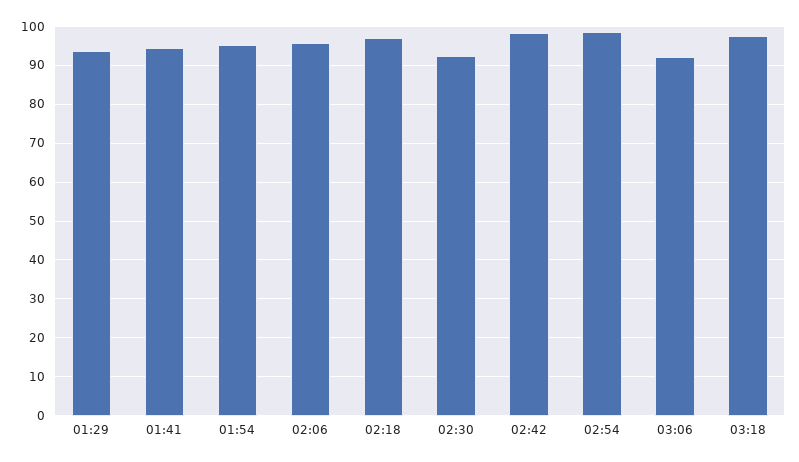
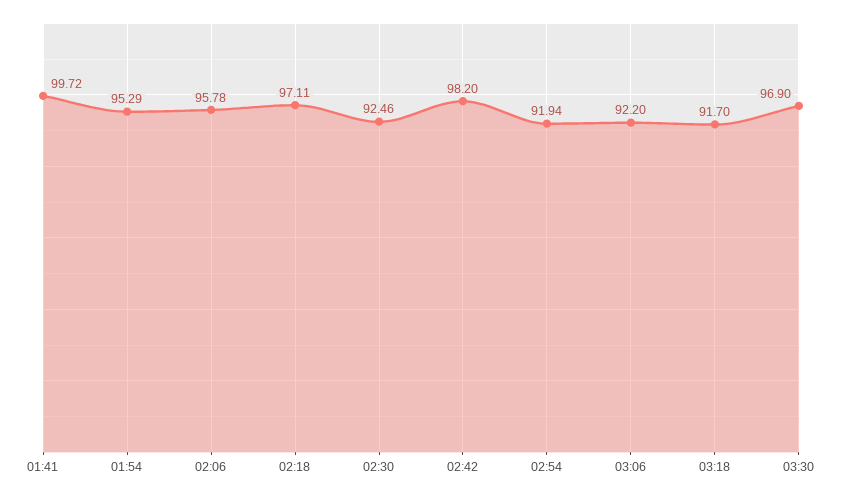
01:29: 94 -> none
01:41: 94 -> 99.72
02:54: 98 -> 91.94
03:18: 98 -> 91.7
03:30: none -> 96.9

